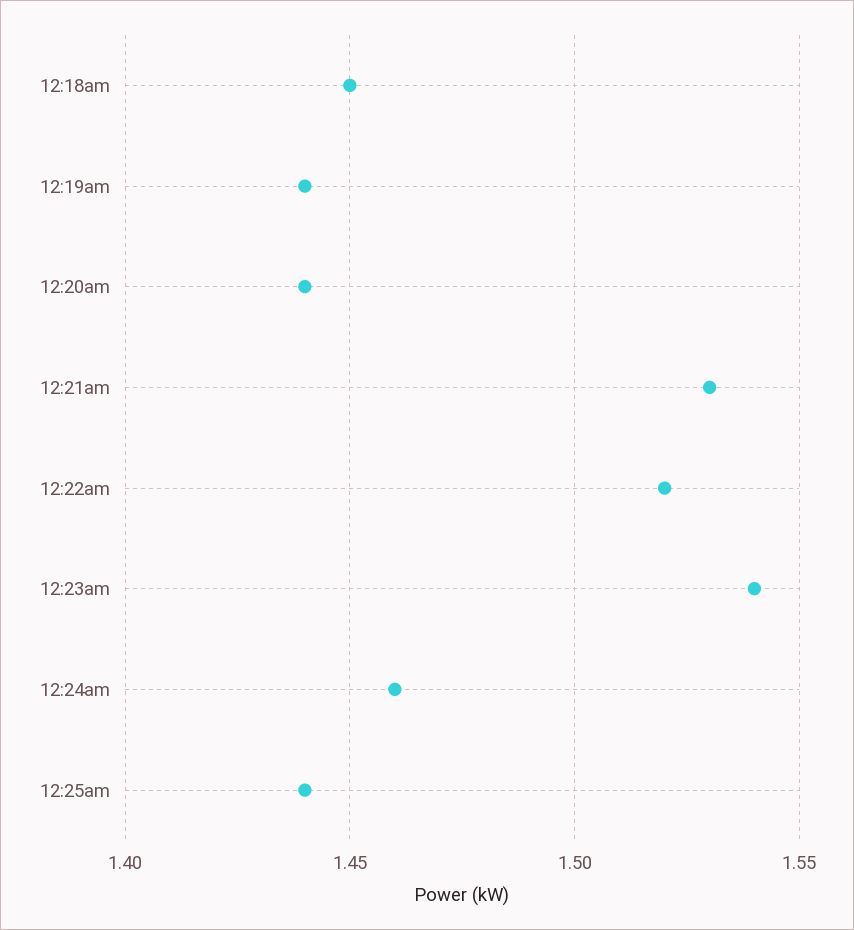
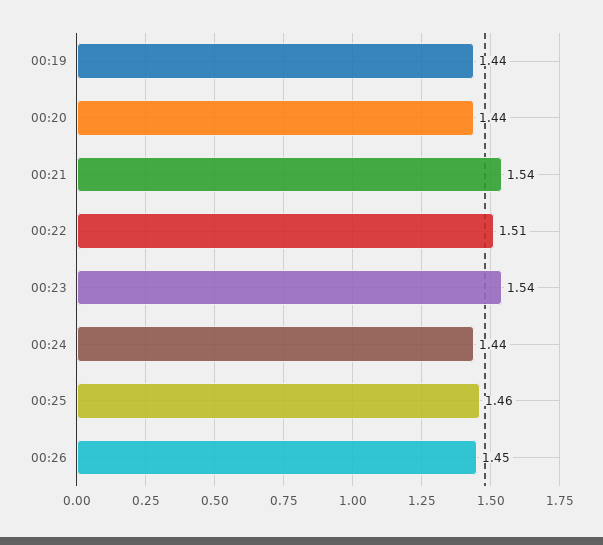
12:18am: 1.45 -> none
12:21am: 1.53 -> 1.54
12:22am: 1.52 -> 1.51
12:24am: 1.46 -> 1.44
12:25am: 1.44 -> 1.46
00:26: none -> 1.45

